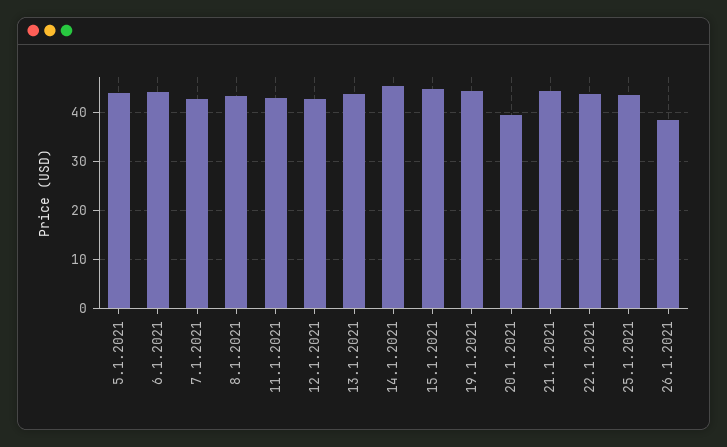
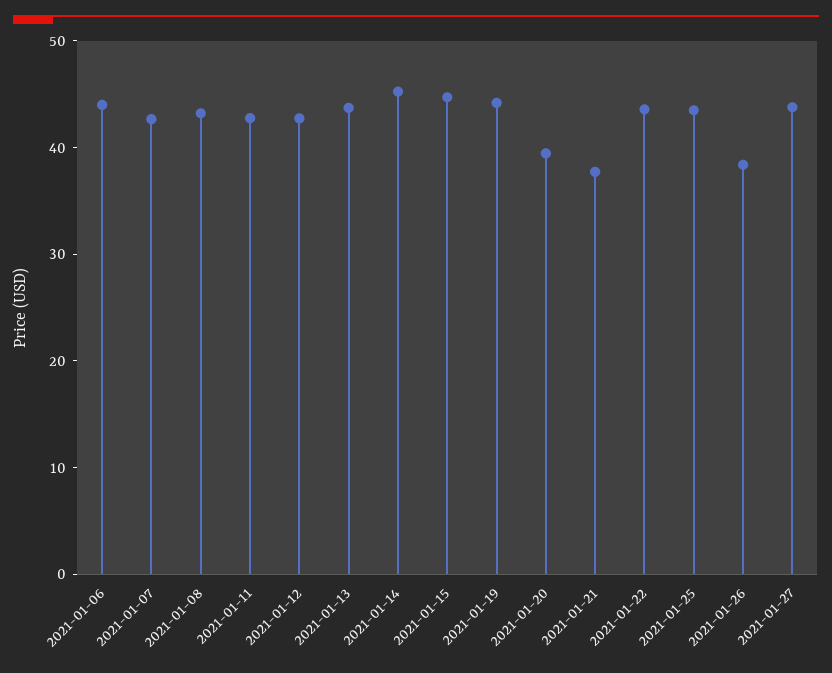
5.1.2021: 44 -> none
21.1.2021: 44 -> 38
2021-01-27: none -> 44

